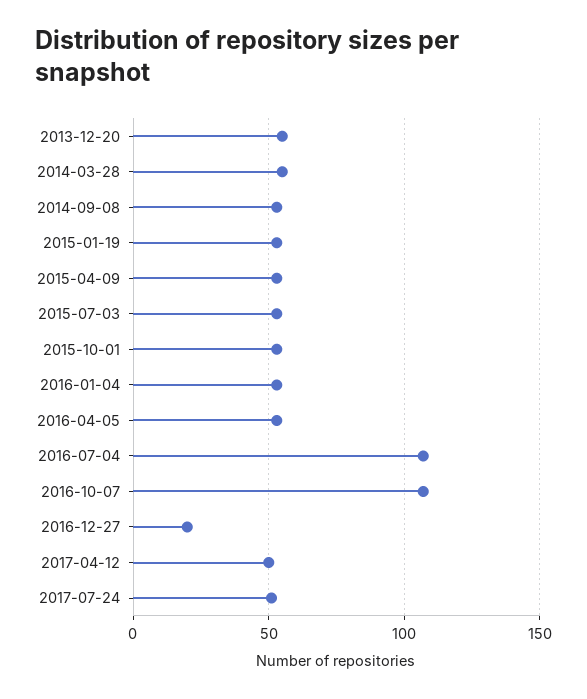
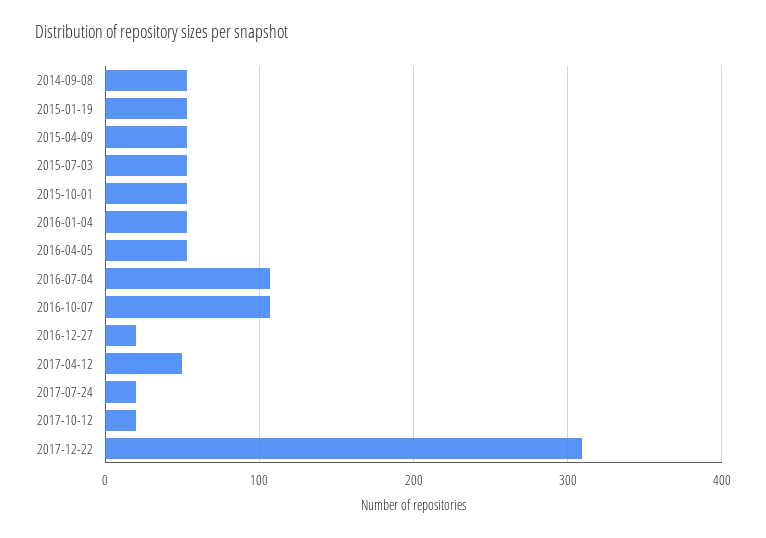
2013-12-20: 55 -> none
2014-03-28: 55 -> none
2017-07-24: 50 -> 20
2017-10-12: none -> 20
2017-12-22: none -> 310

